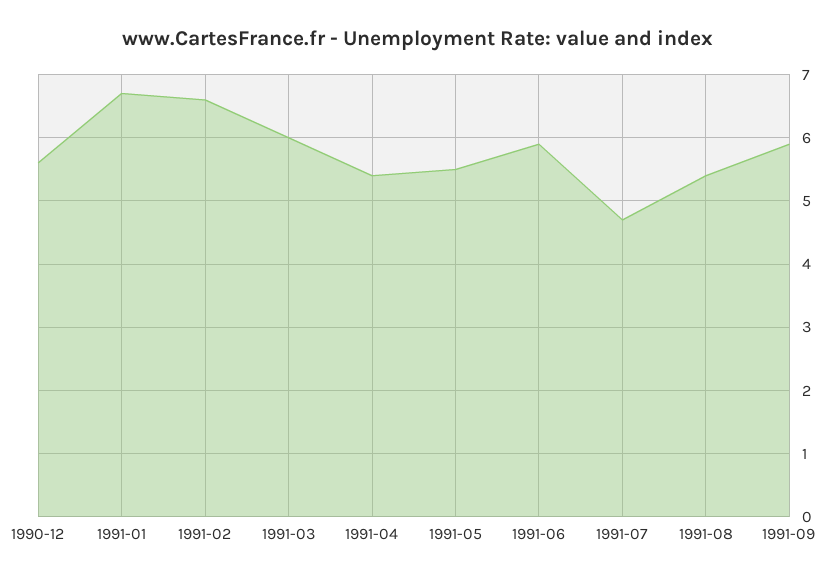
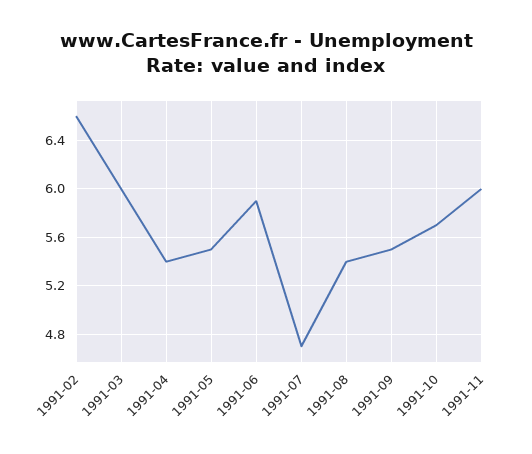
1990-12: 5.6 -> none
1991-01: 6.7 -> none
1991-09: 5.9 -> 5.5
1991-10: none -> 5.7
1991-11: none -> 6

